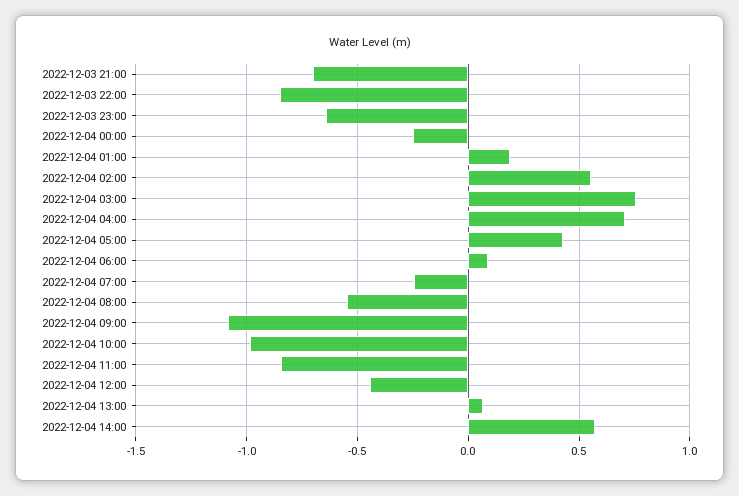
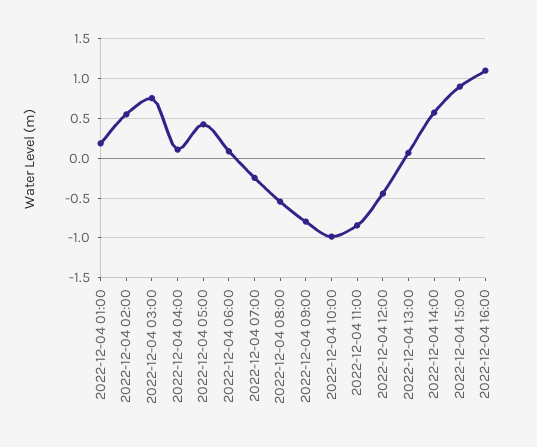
2022-12-03 21:00: -0.7 -> none
2022-12-03 22:00: -0.85 -> none
2022-12-03 23:00: -0.65 -> none
2022-12-04 00:00: -0.25 -> none
2022-12-04 04:00: 0.7 -> 0.1
2022-12-04 09:00: -1.1 -> -0.8
2022-12-04 15:00: none -> 0.9
2022-12-04 16:00: none -> 1.1

